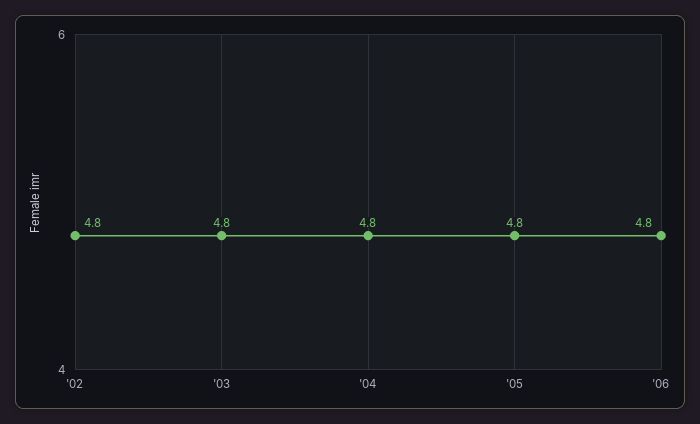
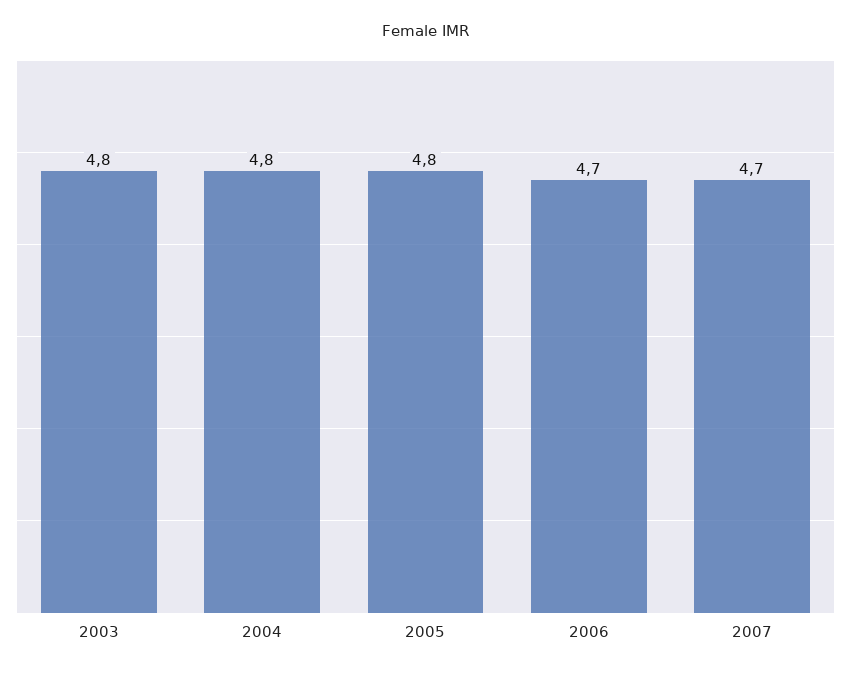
'02: 4.8 -> none
'06: 4.8 -> 4.7
2007: none -> 4.7

